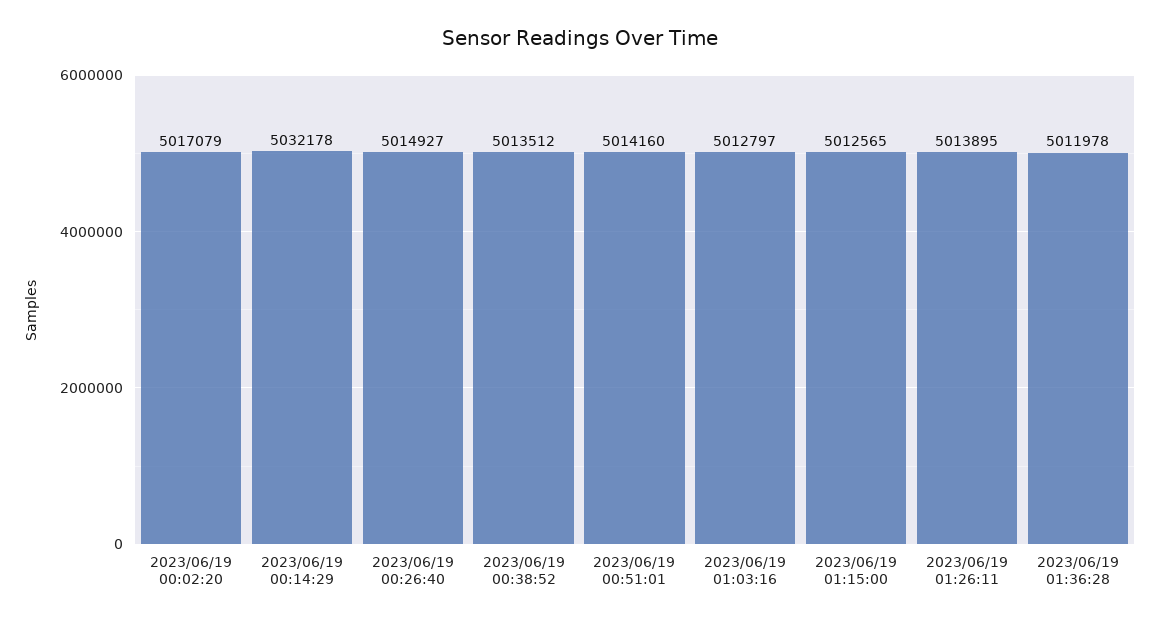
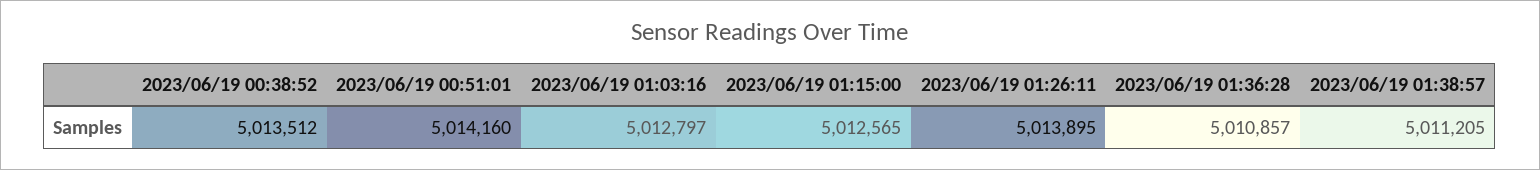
2023/06/19 00:02:20: 5017079 -> none
2023/06/19 00:14:29: 5032178 -> none
2023/06/19 00:26:40: 5014927 -> none
2023/06/19 01:36:28: 5011978 -> 5010857
2023/06/19 01:38:57: none -> 5011205

